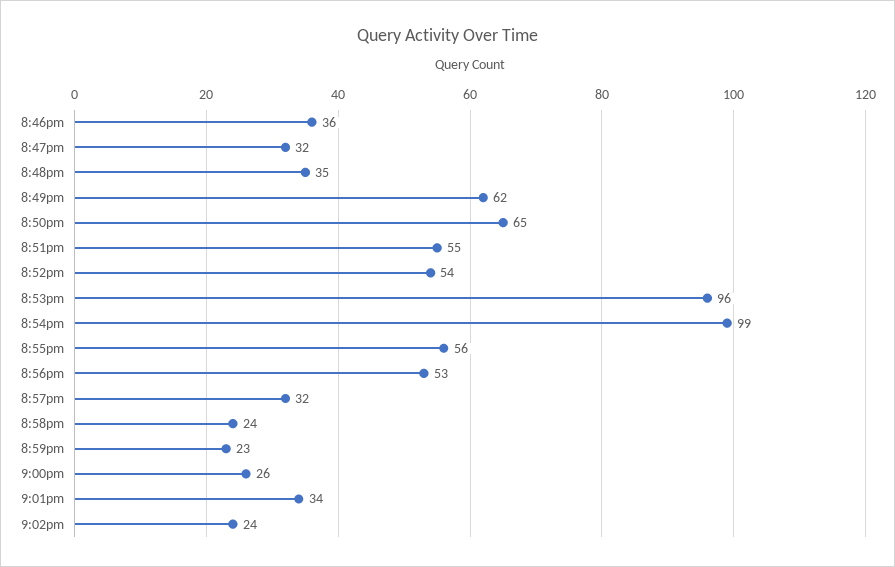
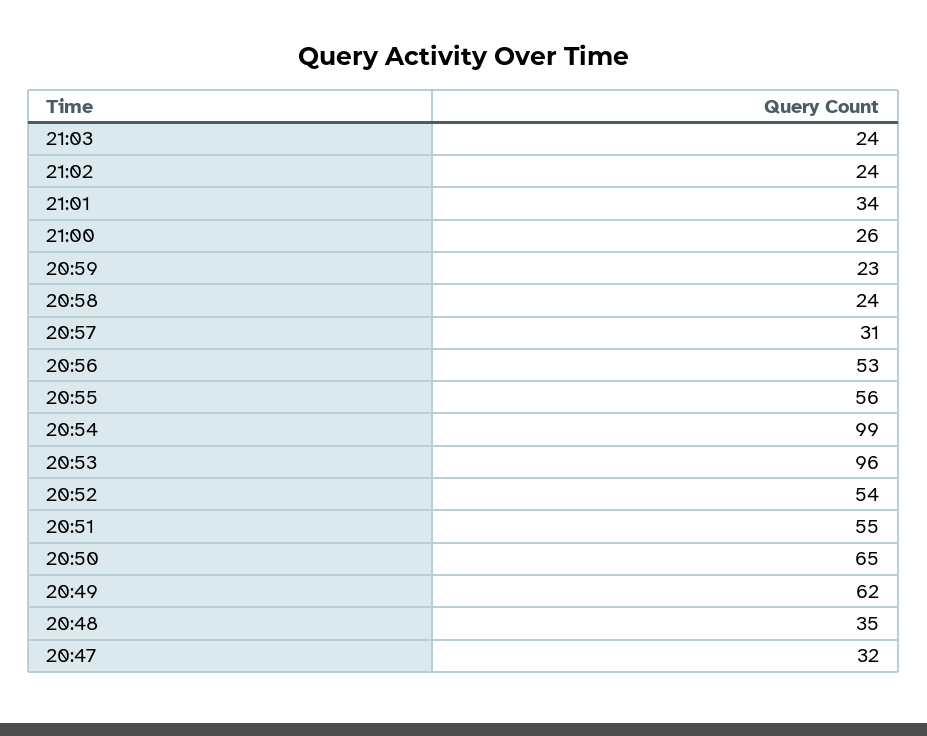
8:46pm: 36 -> none
8:57pm: 32 -> 31
21:03: none -> 24

